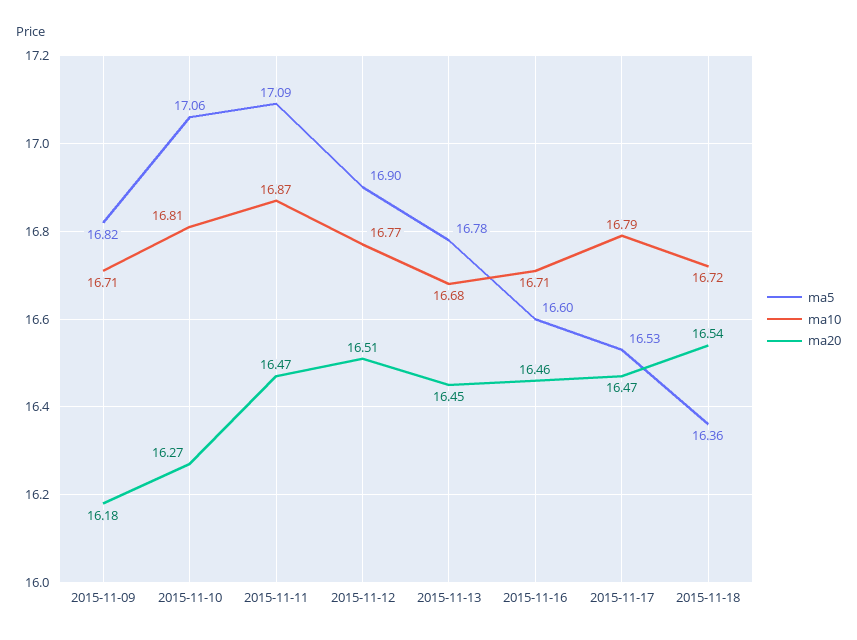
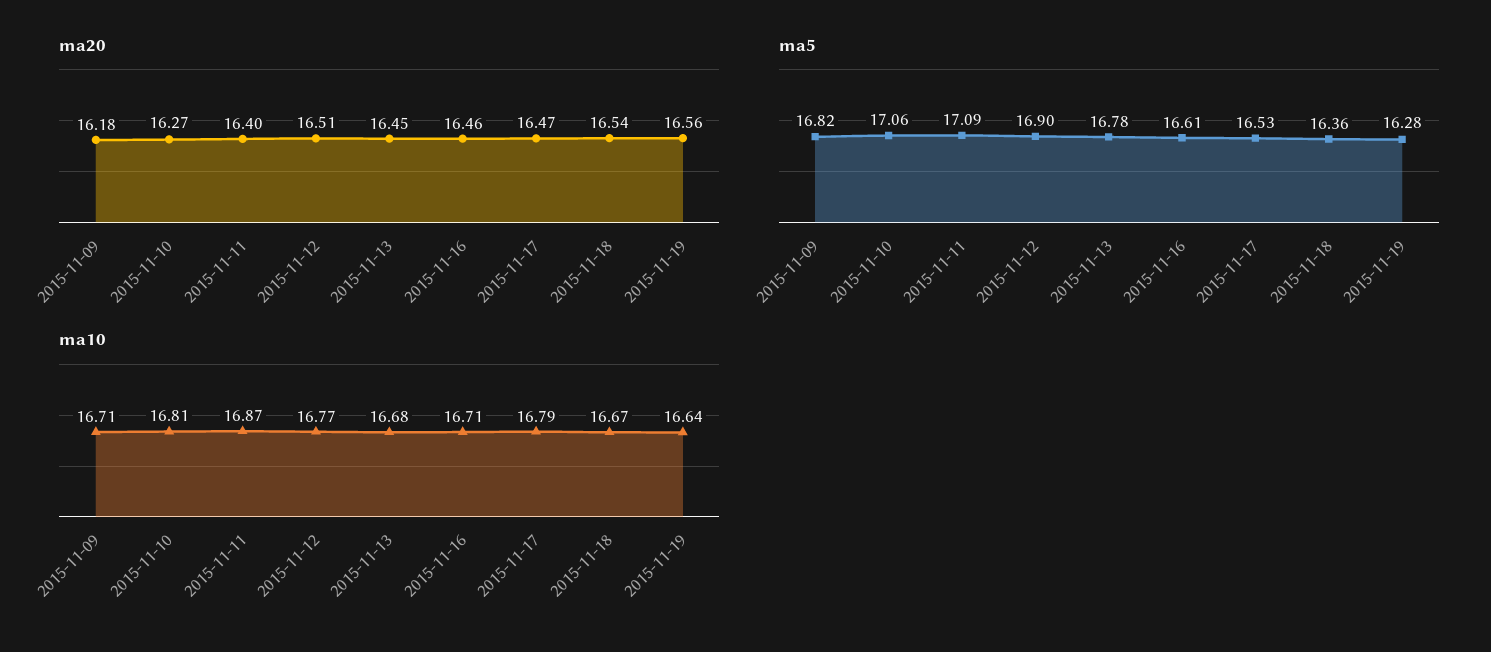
ma20, 2015-11-11: 16.47 -> 16.4
ma5, 2015-11-16: 16.6 -> 16.61
ma10, 2015-11-18: 16.72 -> 16.67
ma20, 2015-11-19: none -> 16.56
ma5, 2015-11-19: none -> 16.28
ma10, 2015-11-19: none -> 16.64

